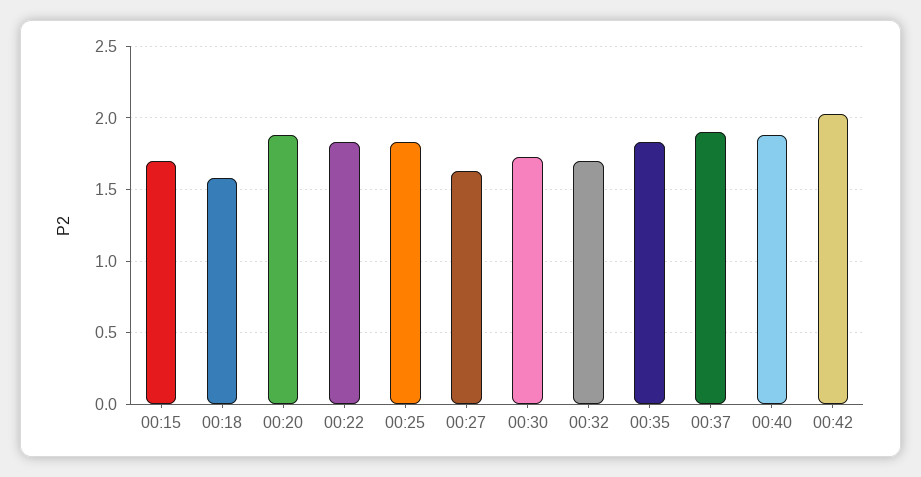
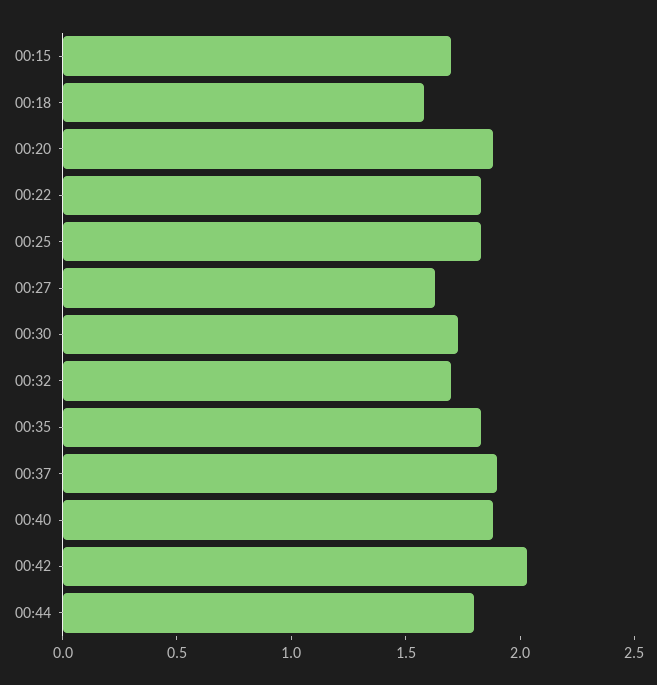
00:44: none -> 1.8

